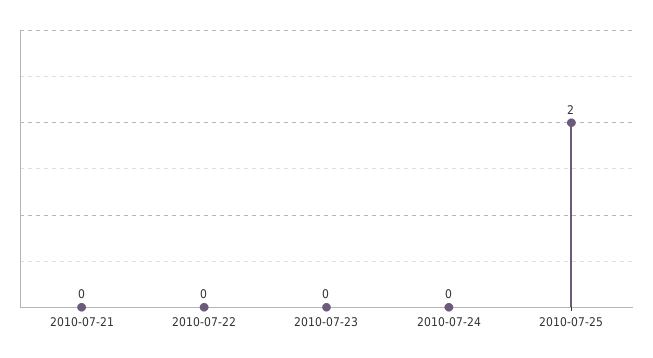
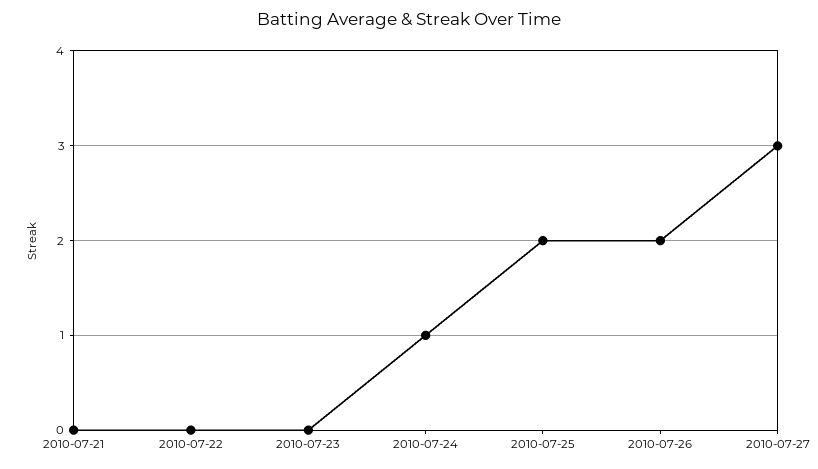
2010-07-24: 0 -> 1
2010-07-26: none -> 2
2010-07-27: none -> 3

